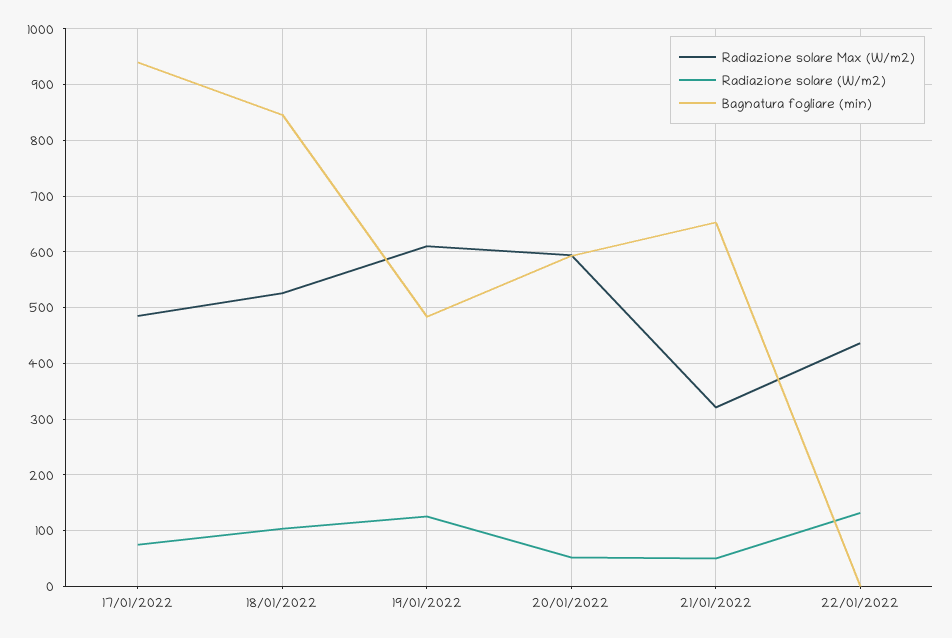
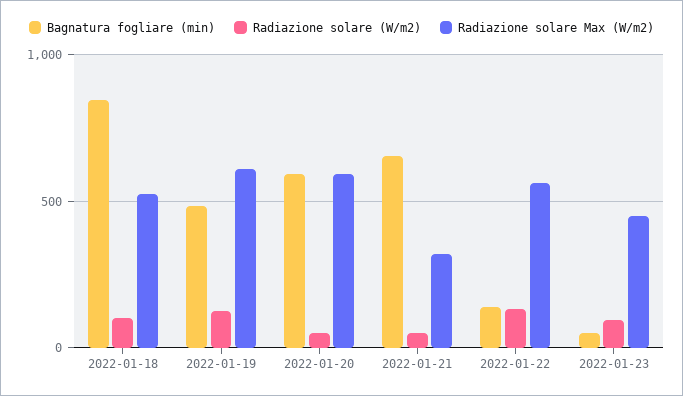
Radiazione solare Max (W/m2), 17/01/2022: 480 -> none
Radiazione solare (W/m2), 17/01/2022: 80 -> none
Bagnatura fogliare (min), 17/01/2022: 940 -> none
Radiazione solare Max (W/m2), 22/01/2022: 440 -> 550
Bagnatura fogliare (min), 22/01/2022: 0 -> 150
Bagnatura fogliare (min), 2022-01-23: none -> 50
Radiazione solare (W/m2), 2022-01-23: none -> 100
Radiazione solare Max (W/m2), 2022-01-23: none -> 450

